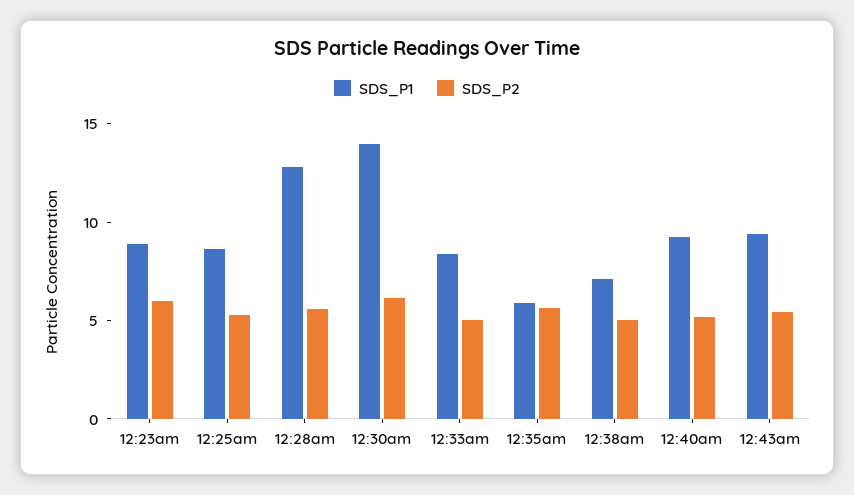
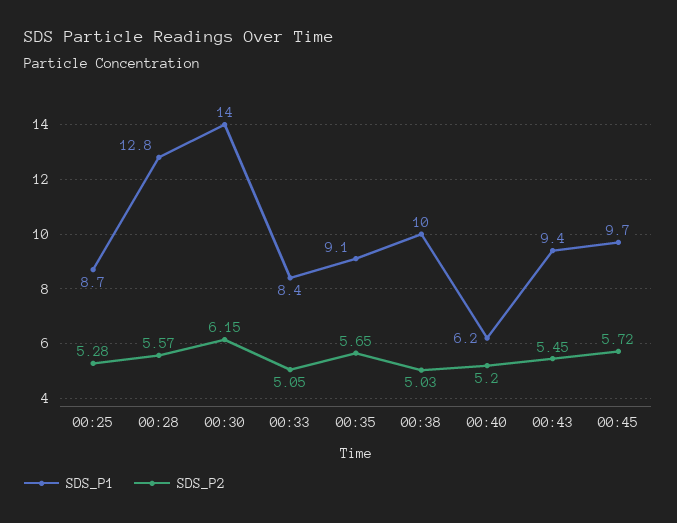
SDS_P1, 12:23am: 9 -> none
SDS_P2, 12:23am: 6 -> none
SDS_P1, 12:35am: 6 -> 9.1
SDS_P1, 12:38am: 7 -> 10
SDS_P1, 12:40am: 9 -> 6.2
SDS_P1, 00:45: none -> 9.7
SDS_P2, 00:45: none -> 5.72

